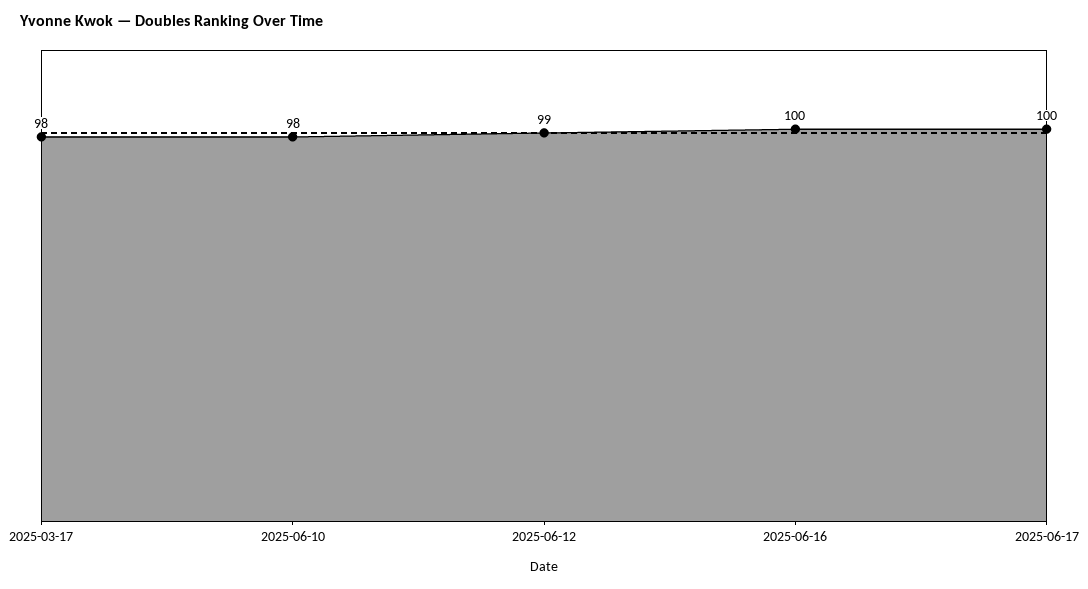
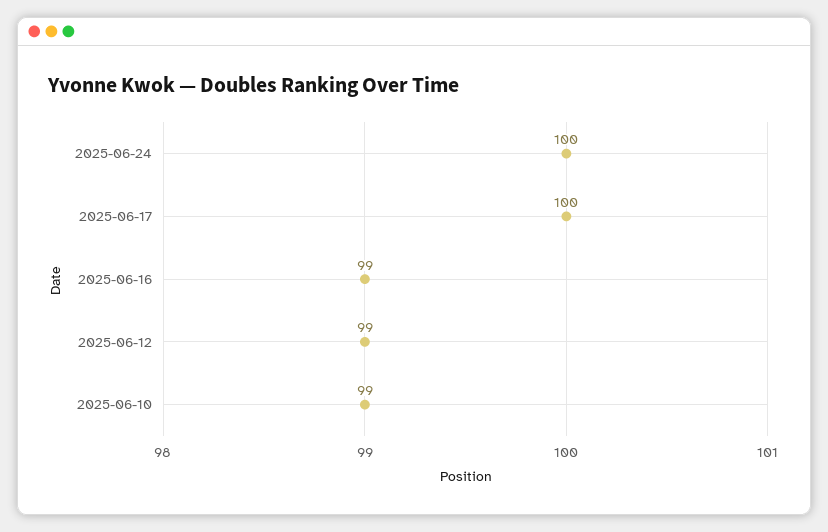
2025-03-17: 98 -> none
2025-06-10: 98 -> 99
2025-06-16: 100 -> 99
2025-06-24: none -> 100

